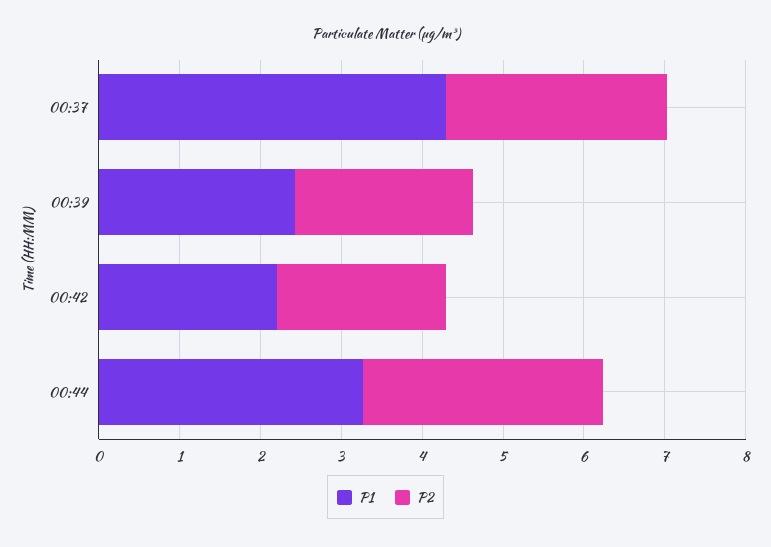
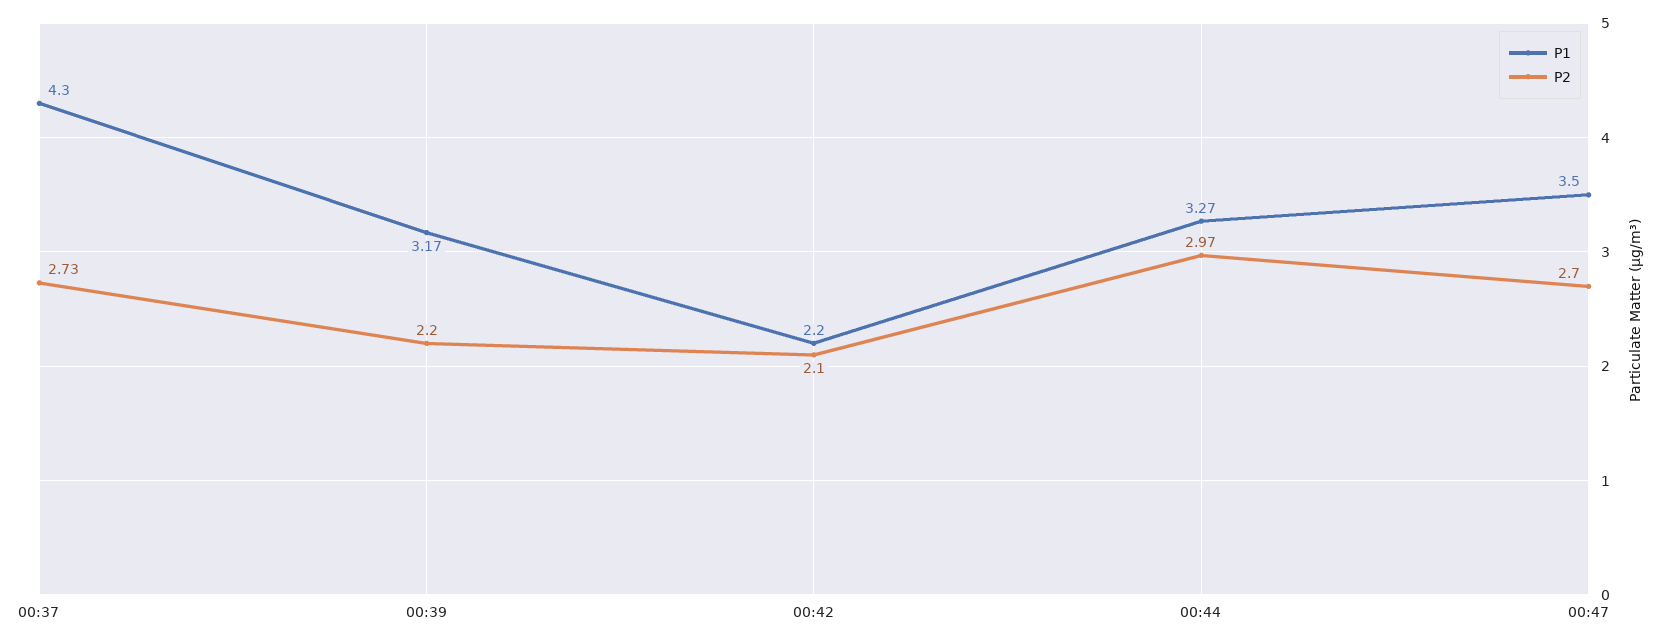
P1, 00:39: 2.4 -> 3.17
P1, 00:47: none -> 3.5
P2, 00:47: none -> 2.7

